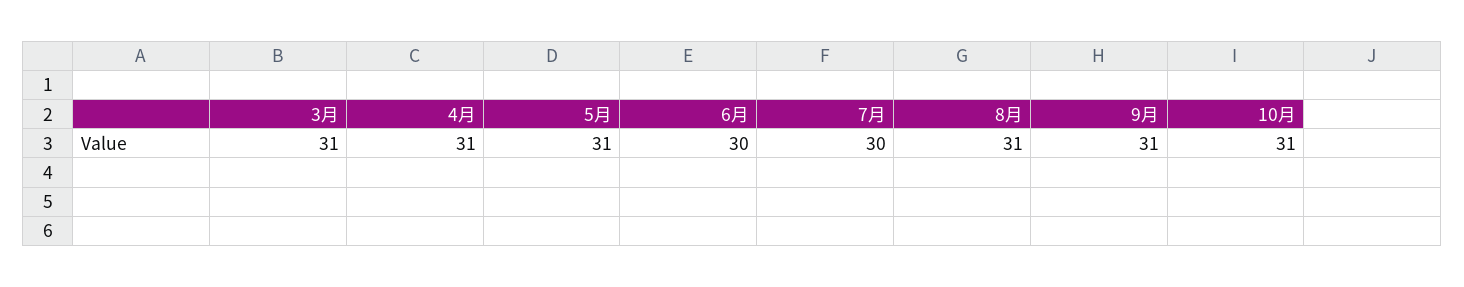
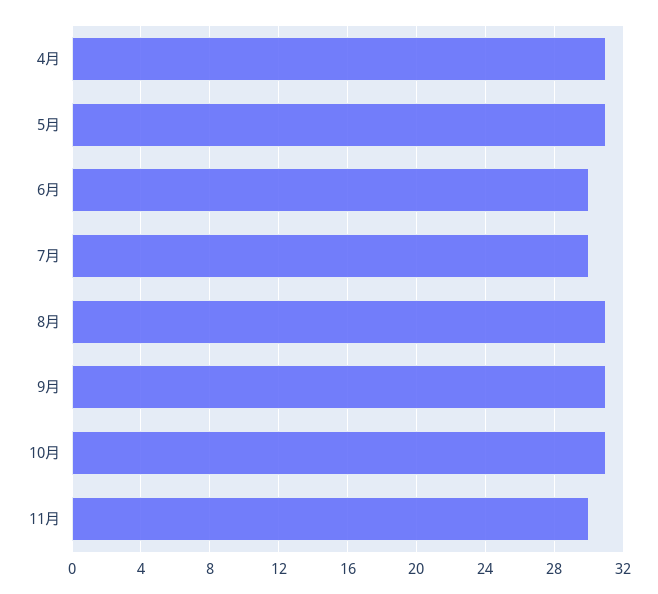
3月: 31 -> none
11月: none -> 30

